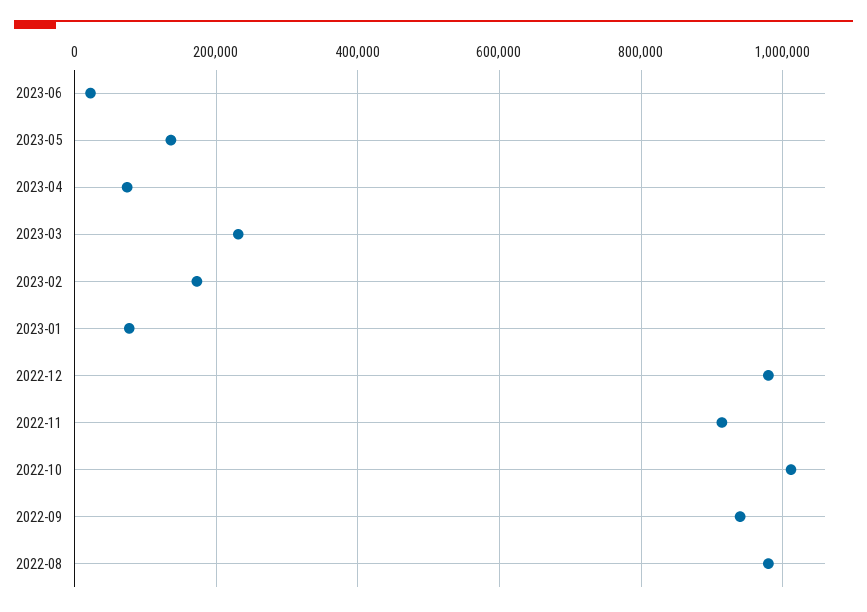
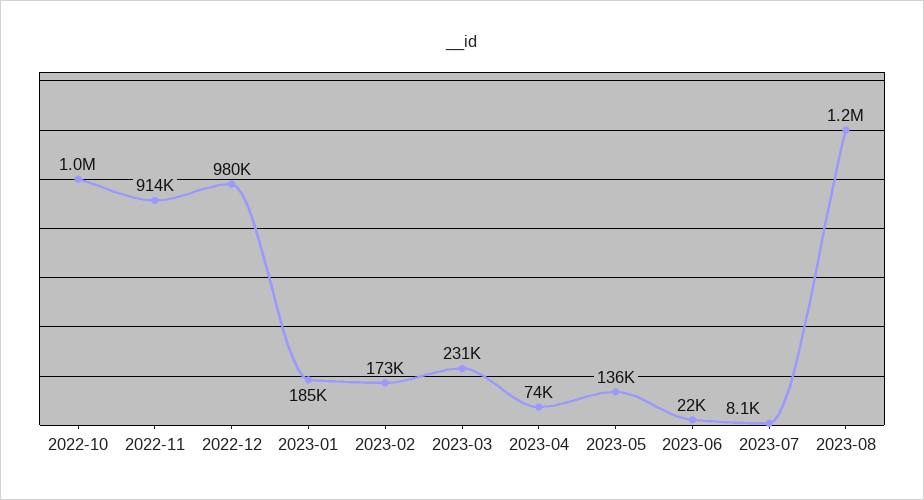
2023-01: 80000 -> 185000
2022-09: 940000 -> none
2022-08: 980000 -> none
2023-07: none -> 8100
2023-08: none -> 1200000

